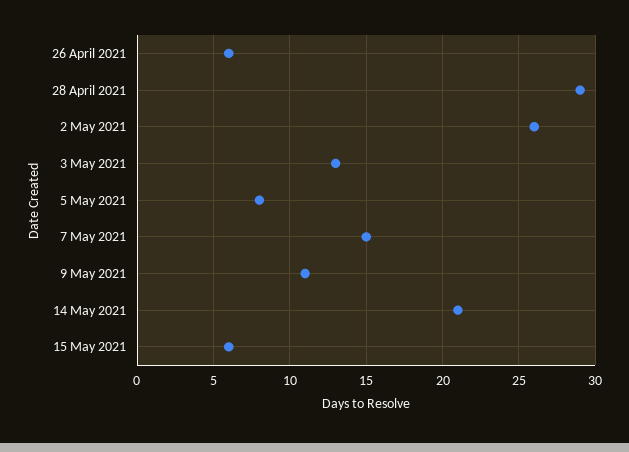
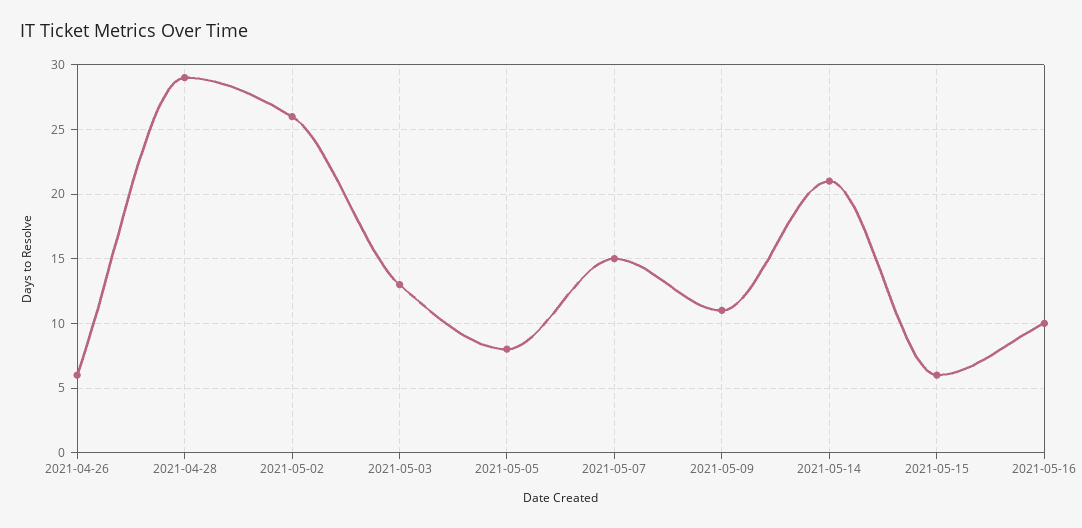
2021-05-16: none -> 10

